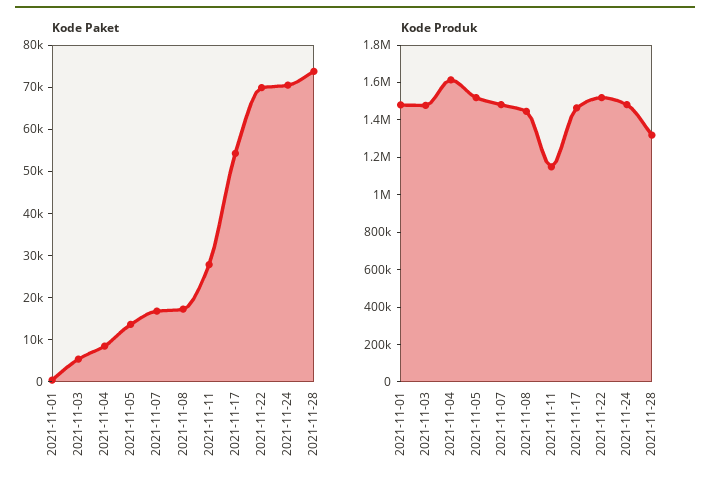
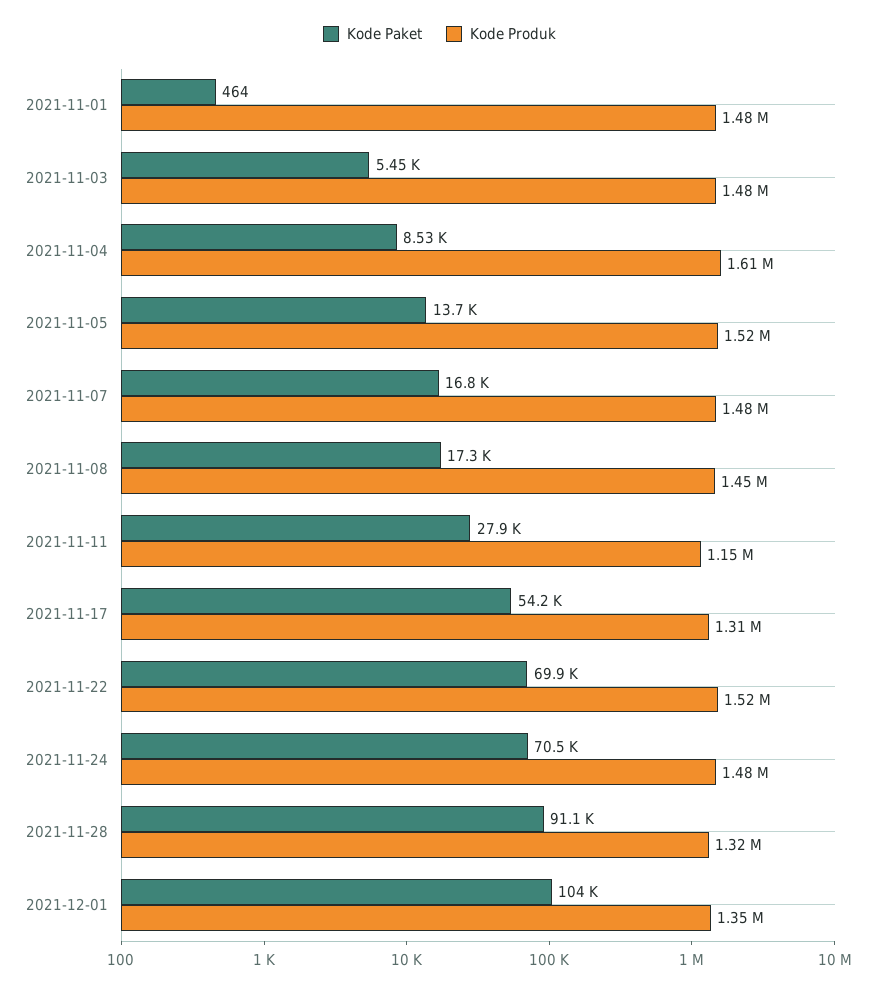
Kode Paket, 2021-11-28: 74000 -> 91100
Kode Produk, 2021-11-17: 1450000 -> 1310000
Kode Paket, 2021-12-01: none -> 104000
Kode Produk, 2021-12-01: none -> 1350000

